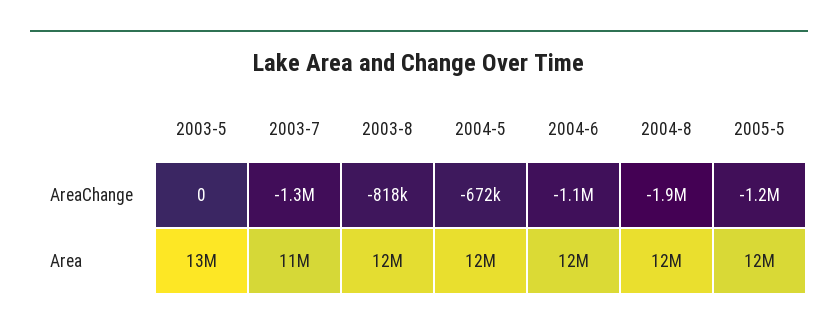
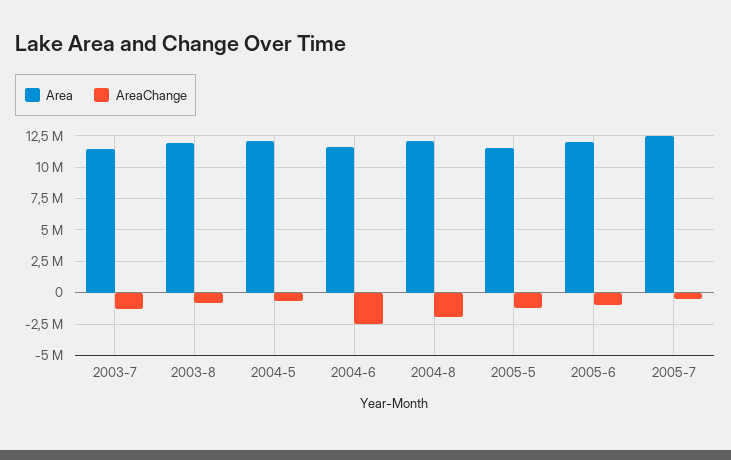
AreaChange, 2003-5: 0 -> none
AreaChange, 2004-6: -1100000 -> -2500000
Area, 2003-5: 13000000 -> none
Area, 2005-6: none -> 12000000
AreaChange, 2005-6: none -> -1000000
Area, 2005-7: none -> 12500000
AreaChange, 2005-7: none -> -500000

